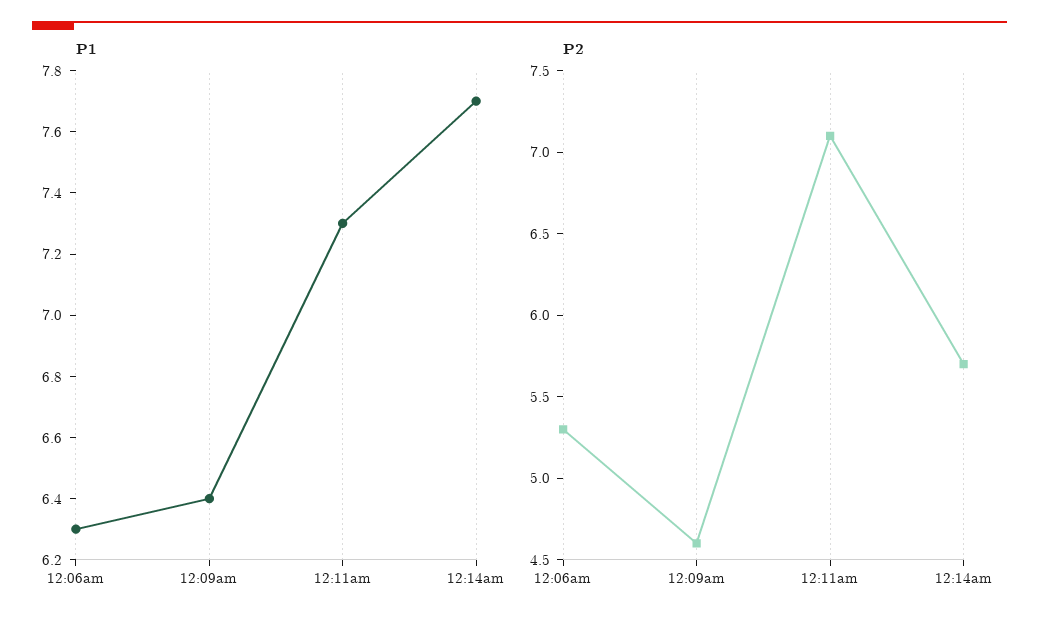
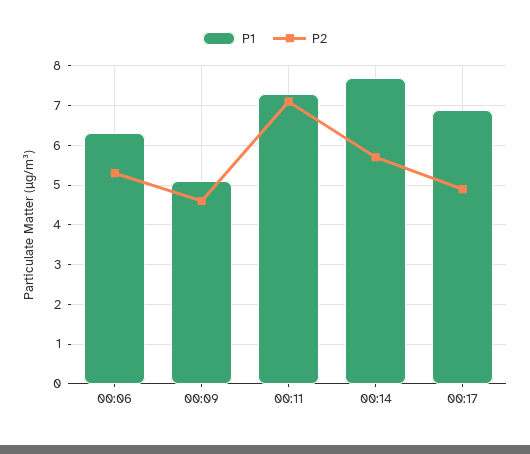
P1, 12:09am: 6.4 -> 5
P1, 00:17: none -> 7
P2, 00:17: none -> 5

